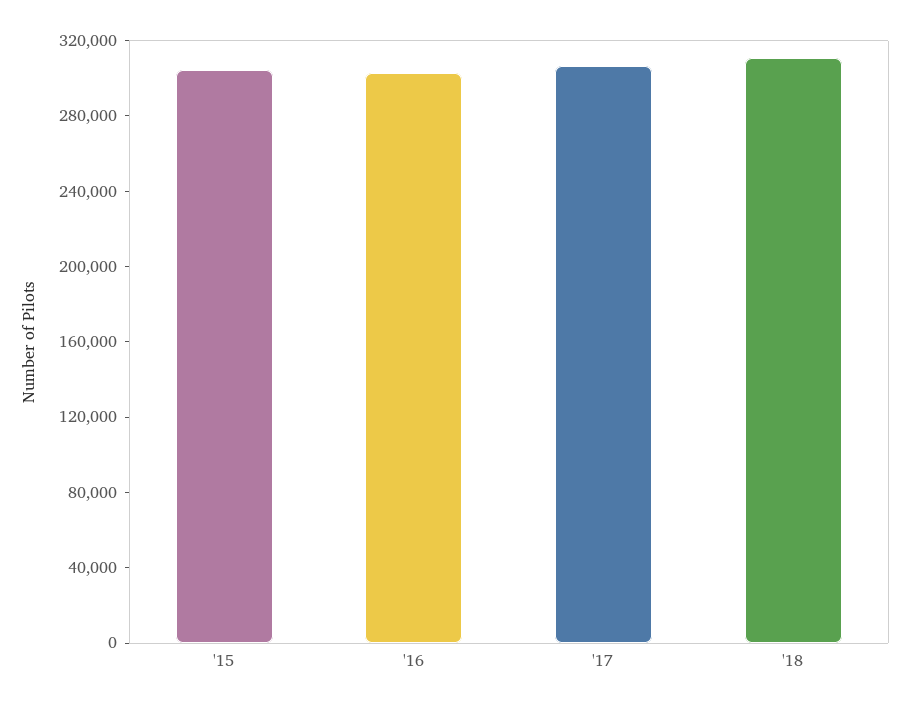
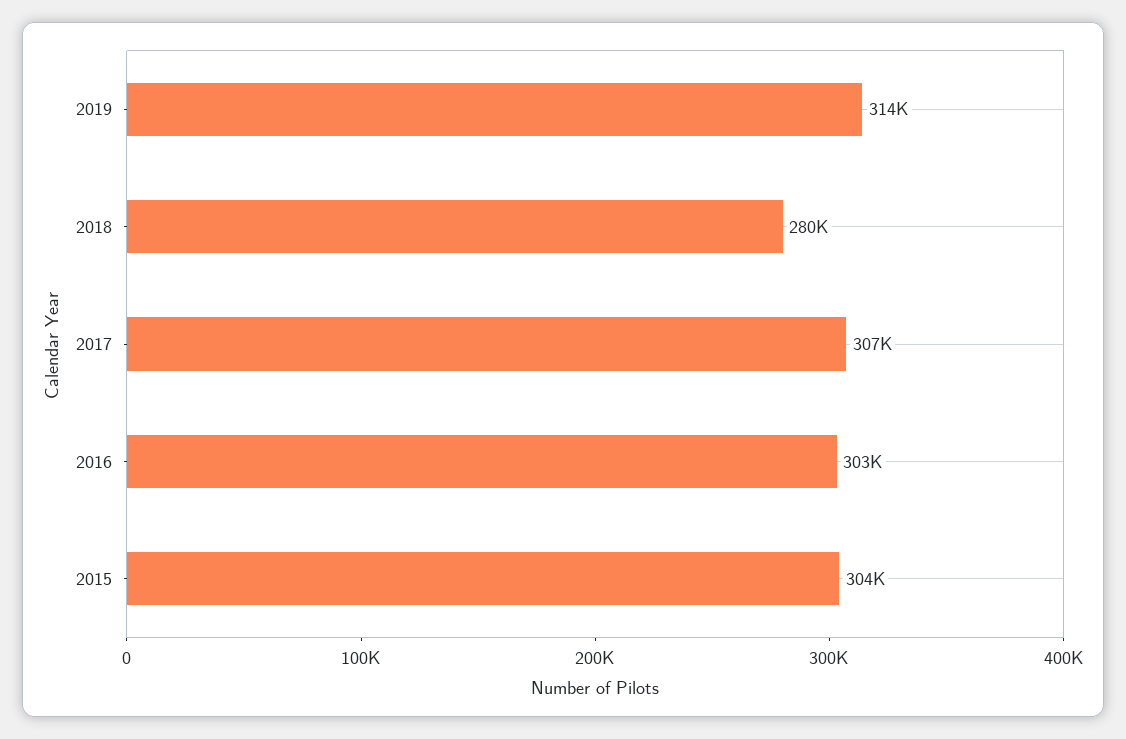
'18: 310000 -> 280000
2019: none -> 314000

